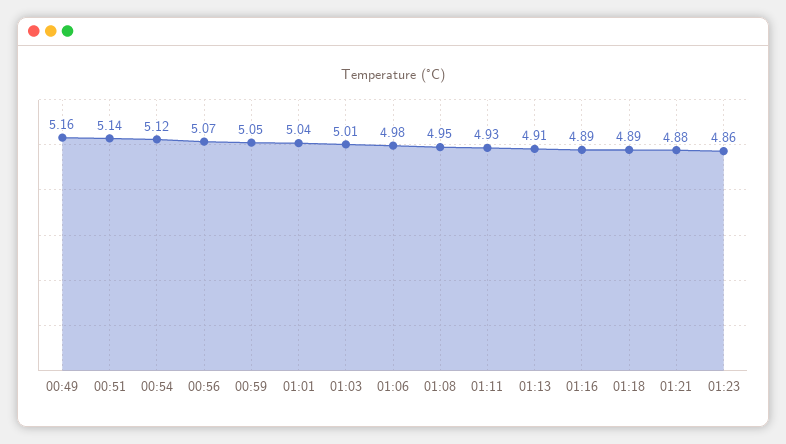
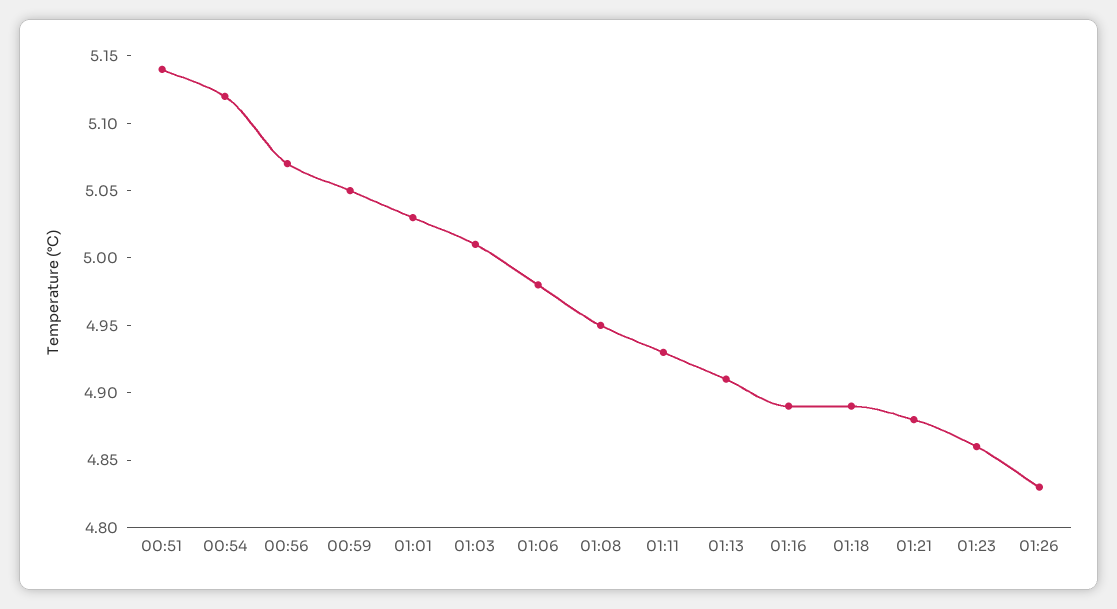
00:49: 5.16 -> none
01:01: 5.04 -> 5.03
01:26: none -> 4.83

